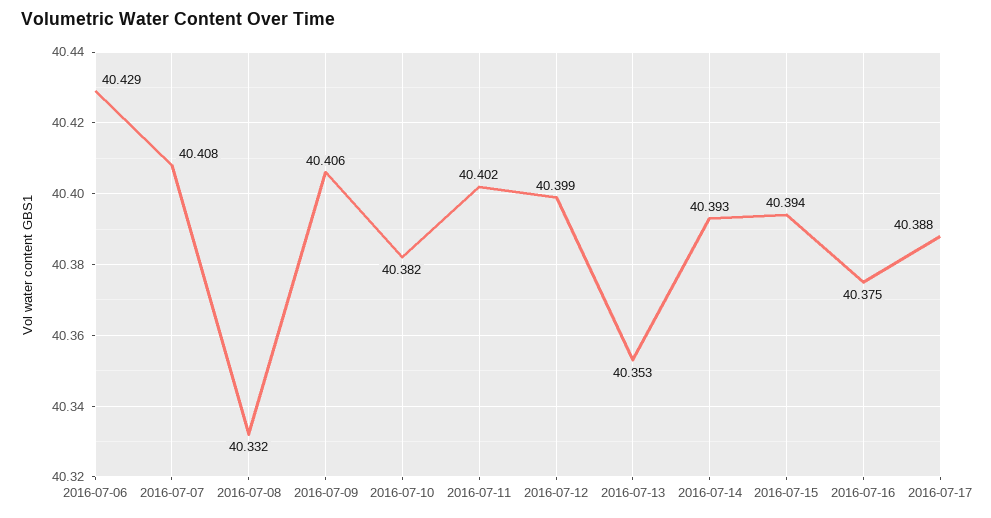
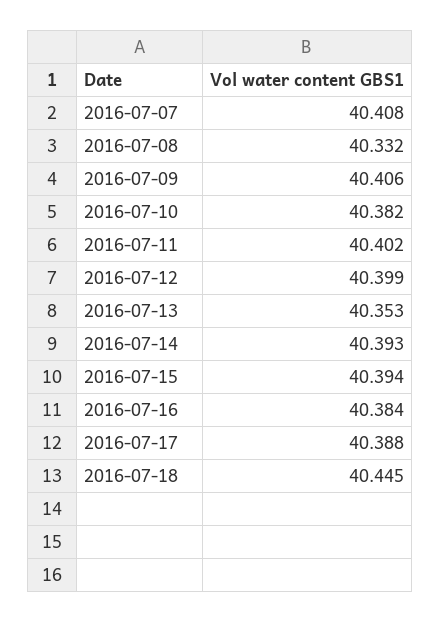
2016-07-06: 40.429 -> none
2016-07-16: 40.375 -> 40.384
2016-07-18: none -> 40.445

